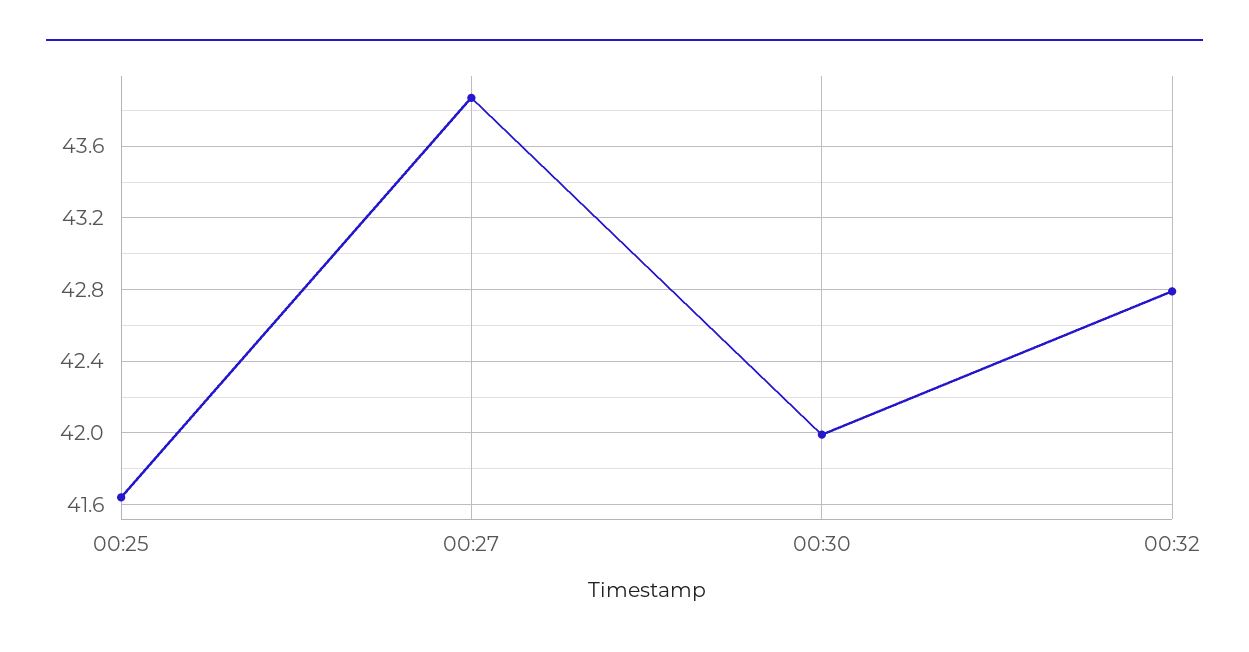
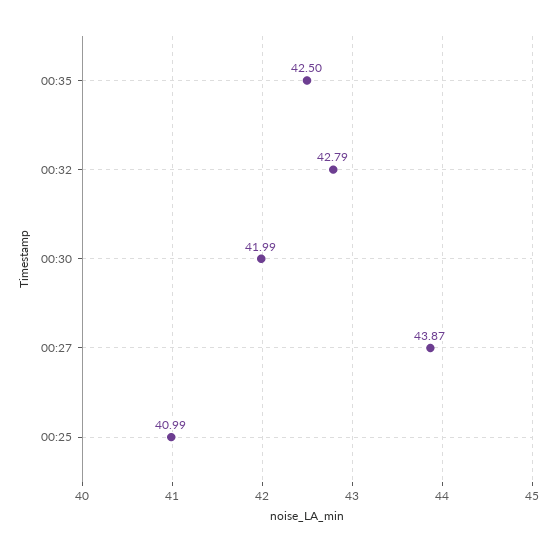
00:25: 41.65 -> 40.99
00:35: none -> 42.5

